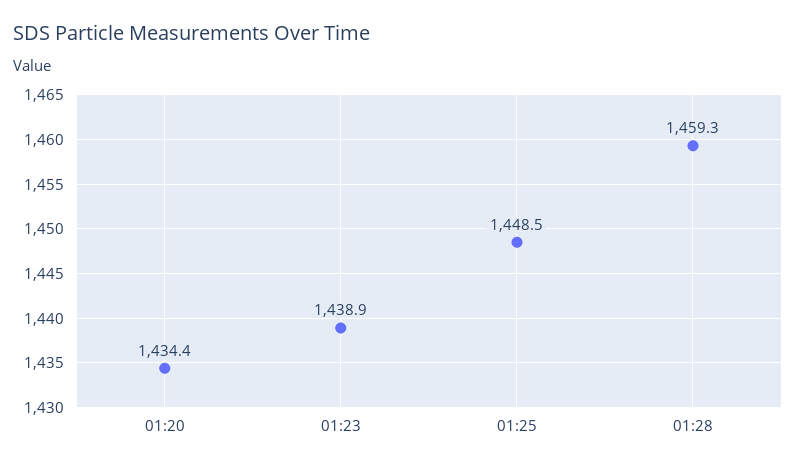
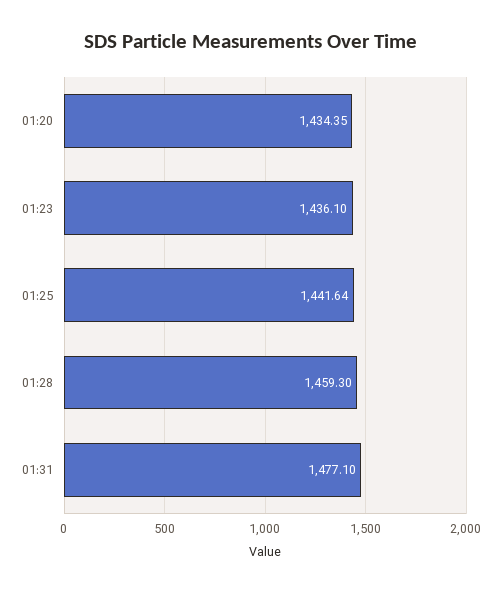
01:23: 1438.9 -> 1436.1
01:25: 1448.5 -> 1441.64
01:31: none -> 1477.1

